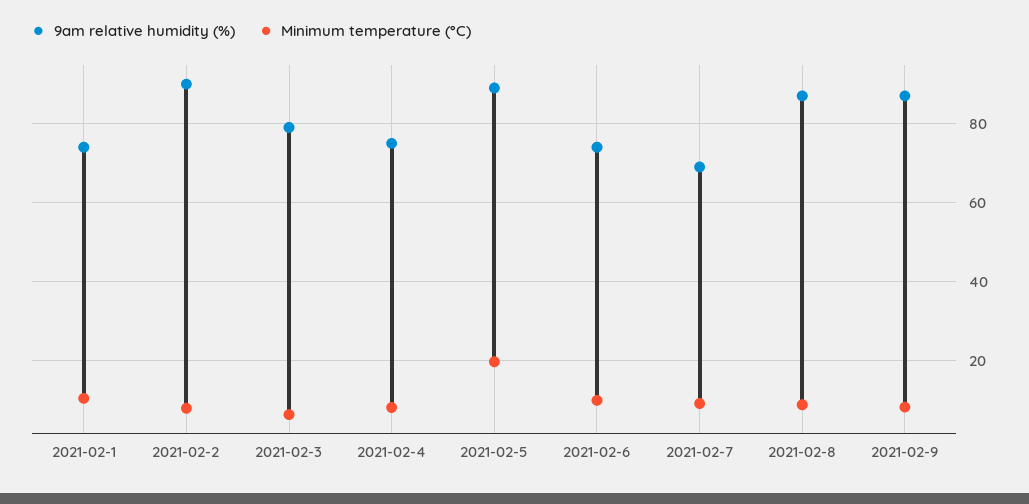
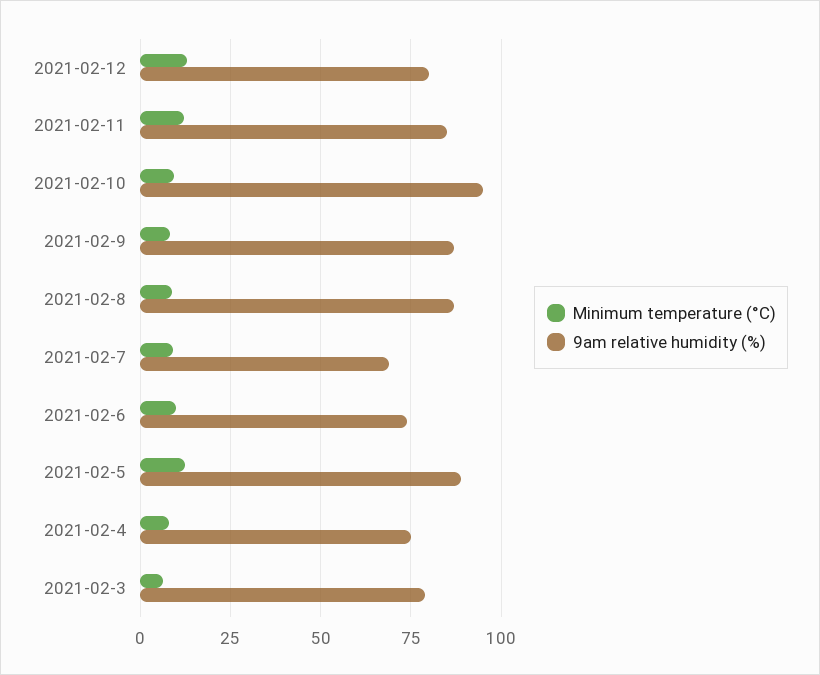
9am relative humidity (%), 2021-02-1: 74 -> none
Minimum temperature (°C), 2021-02-1: 10 -> none
9am relative humidity (%), 2021-02-2: 90 -> none
Minimum temperature (°C), 2021-02-2: 8 -> none
Minimum temperature (°C), 2021-02-5: 20 -> 12.5
Minimum temperature (°C), 2021-02-12: none -> 12.5
9am relative humidity (%), 2021-02-12: none -> 80
Minimum temperature (°C), 2021-02-11: none -> 12.5
9am relative humidity (%), 2021-02-11: none -> 85
Minimum temperature (°C), 2021-02-10: none -> 10
9am relative humidity (%), 2021-02-10: none -> 95

